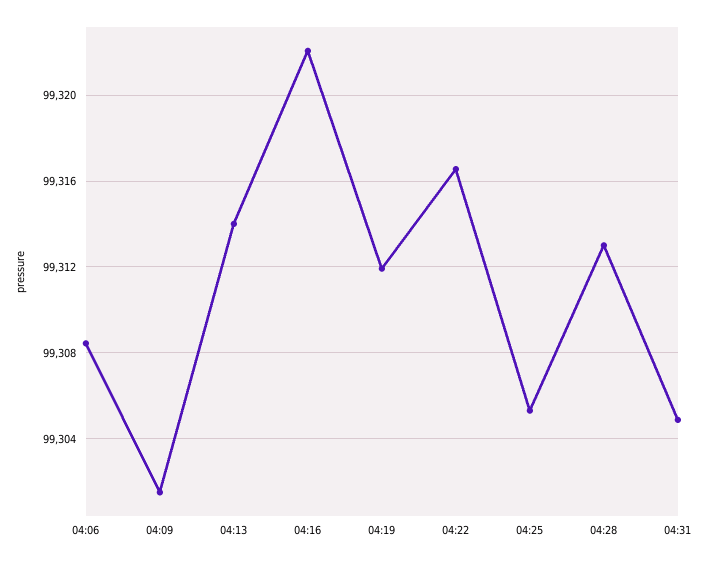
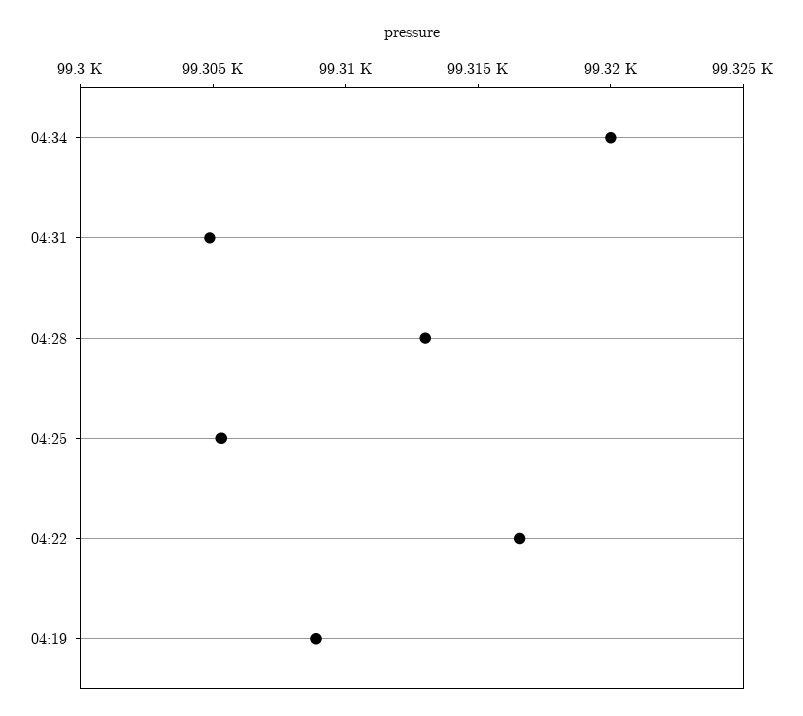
04:06: 99308.5 -> none
04:09: 99301.5 -> none
04:13: 99314 -> none
04:16: 99322 -> none
04:19: 99312 -> 99309
04:34: none -> 99320

